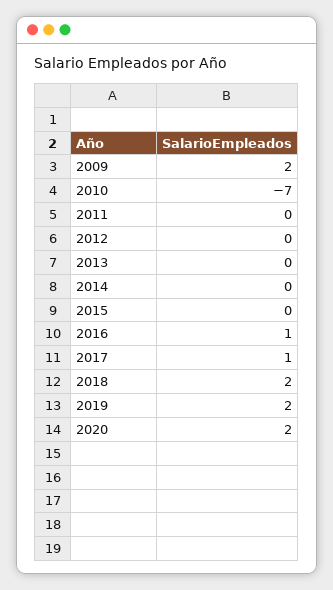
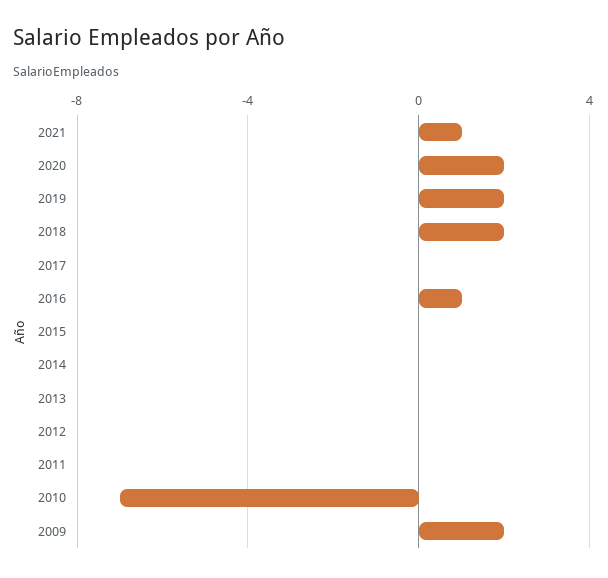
2017: 1 -> 0
2021: none -> 1

